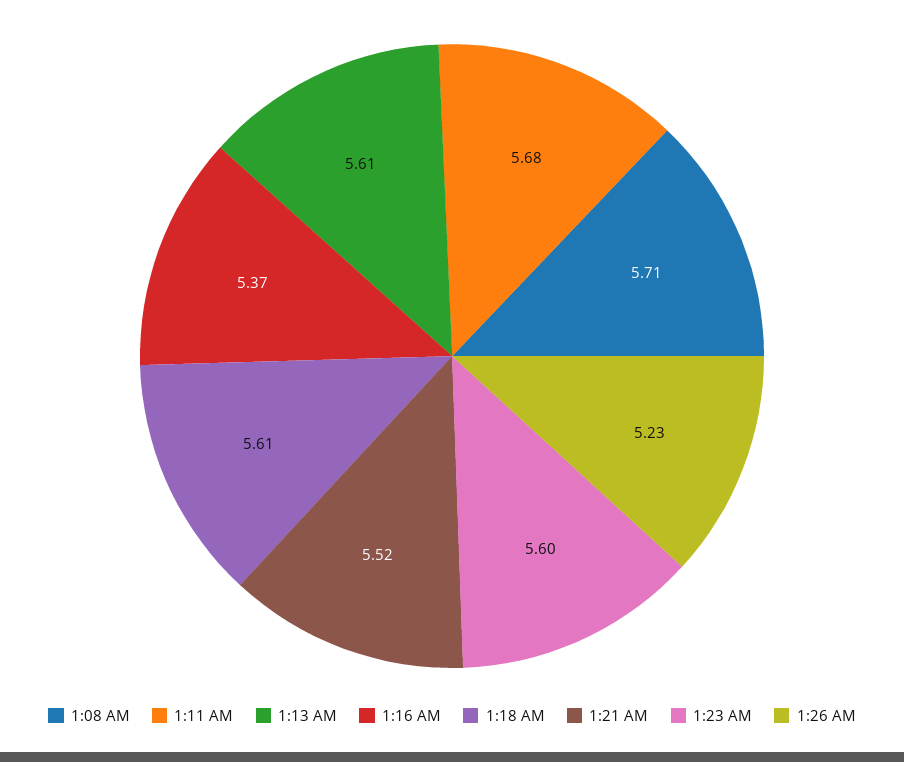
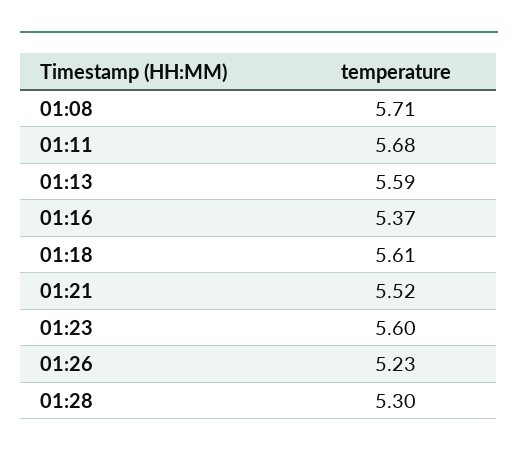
1:13 AM: 5.61 -> 5.59
01:28: none -> 5.3

